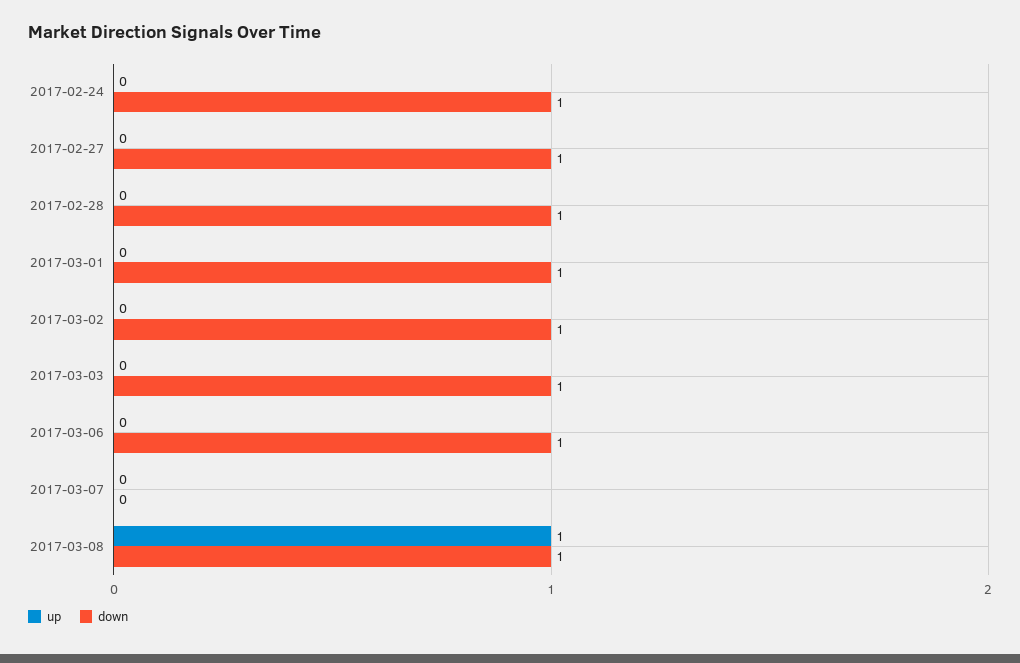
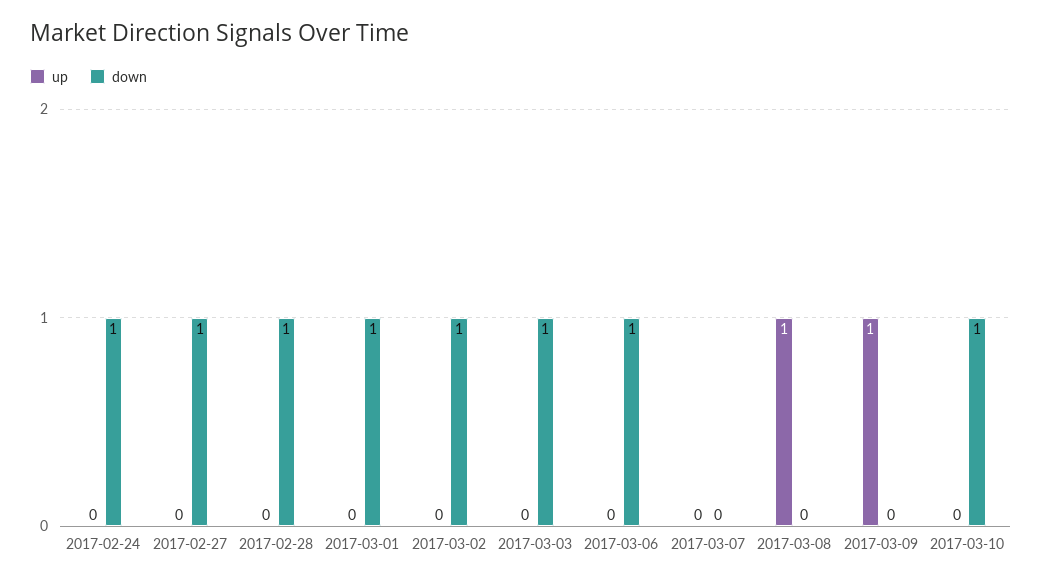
down, 2017-03-08: 1 -> 0
up, 2017-03-09: none -> 1
down, 2017-03-09: none -> 0
up, 2017-03-10: none -> 0
down, 2017-03-10: none -> 1

